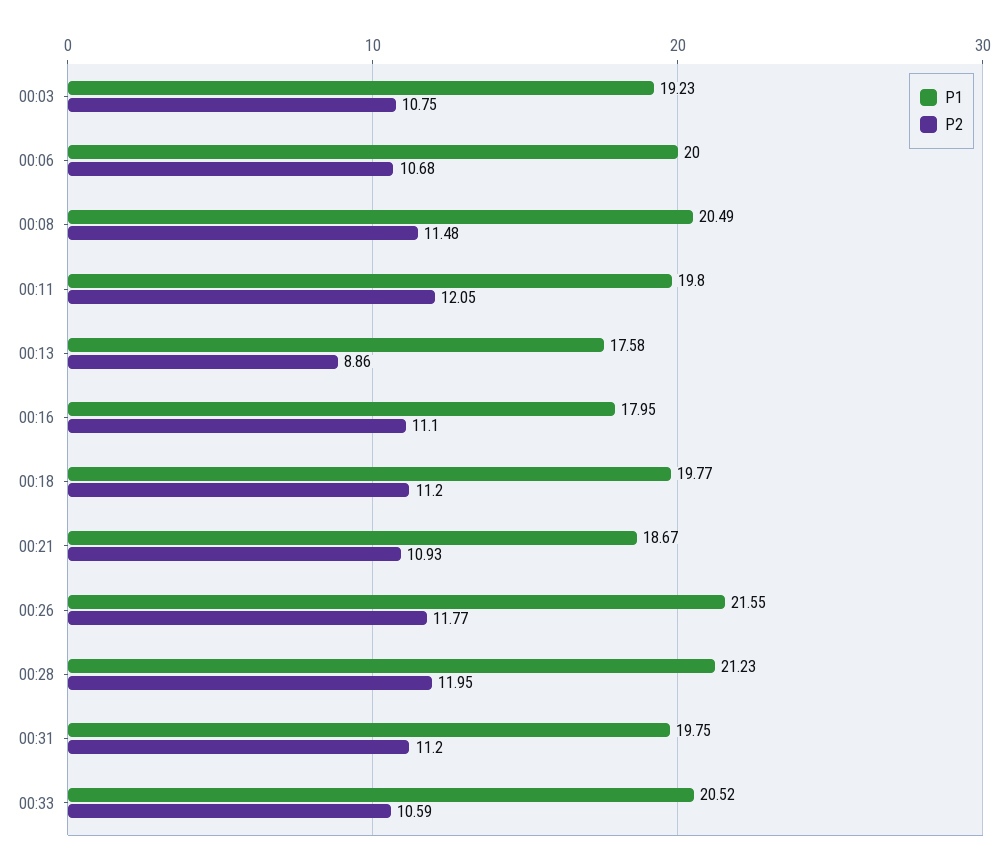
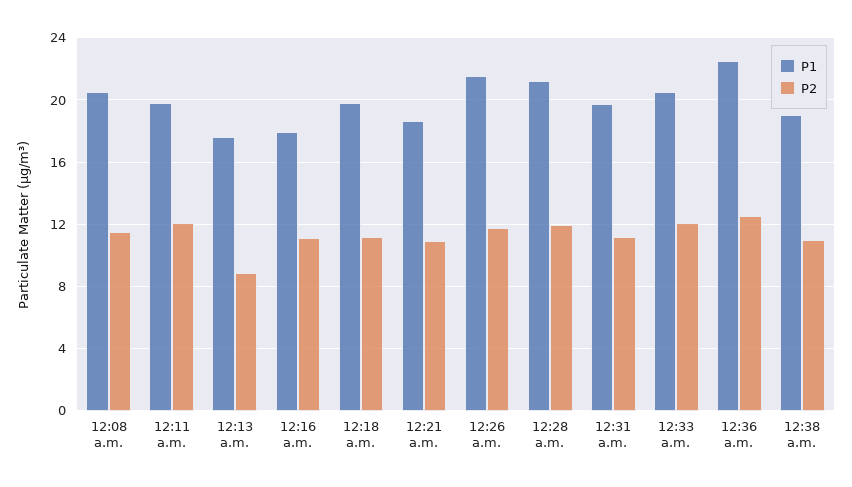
P1, 00:03: 19.23 -> none
P2, 00:03: 10.75 -> none
P1, 00:06: 20 -> none
P2, 00:06: 10.68 -> none
P2, 00:33: 10.59 -> 12
P1, 12:36 a.m.: none -> 22.5
P2, 12:36 a.m.: none -> 12.5
P1, 12:38 a.m.: none -> 19
P2, 12:38 a.m.: none -> 11

